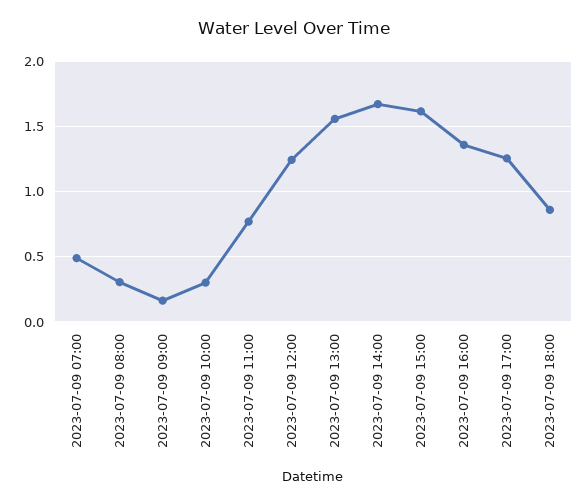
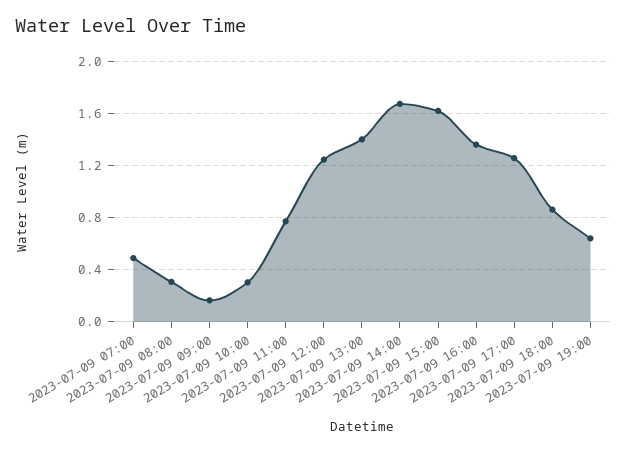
2023-07-09 13:00: 1.55 -> 1.4
2023-07-09 19:00: none -> 0.65

